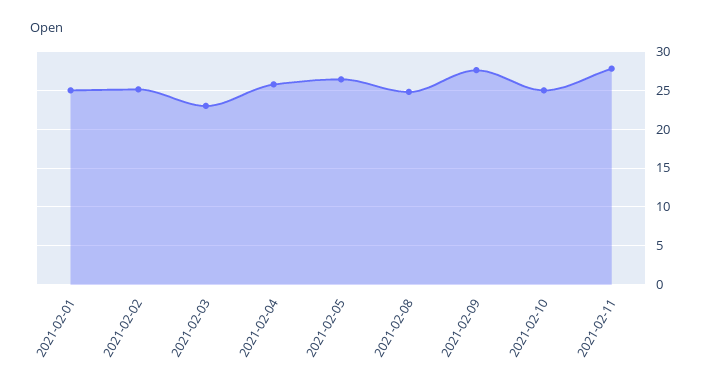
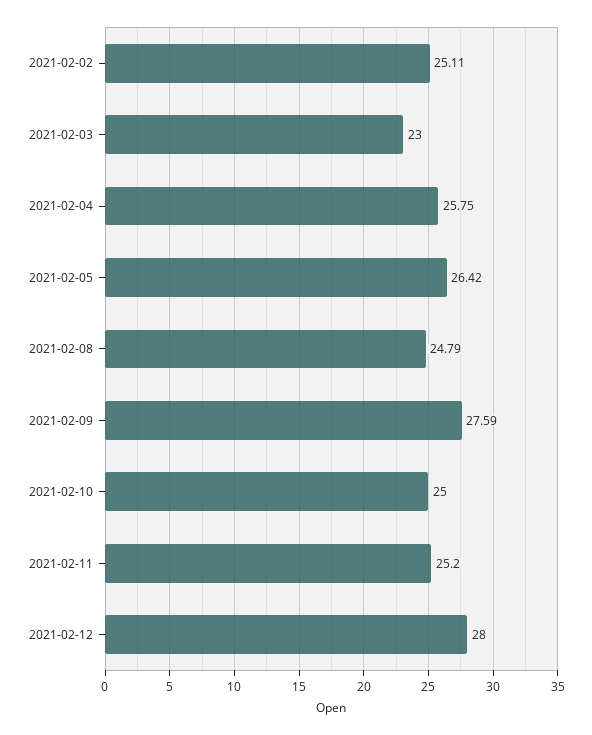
2021-02-01: 25 -> none
2021-02-11: 28 -> 25.2
2021-02-12: none -> 28

